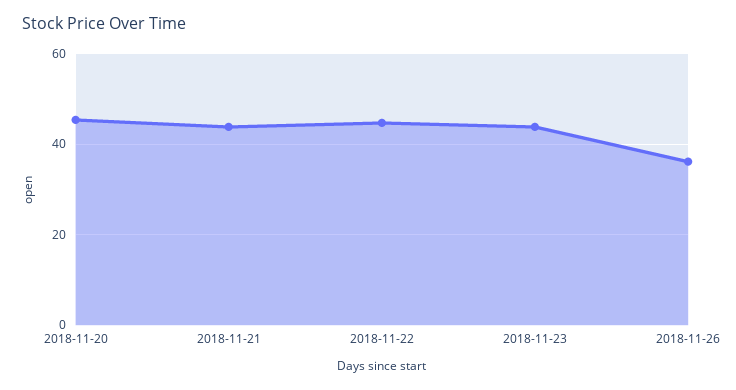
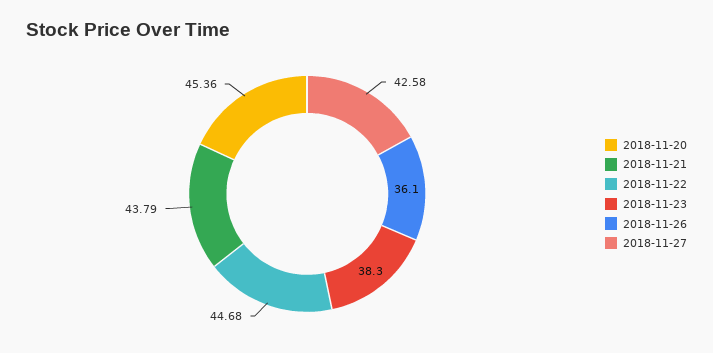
2018-11-23: 44 -> 38.3
2018-11-27: none -> 42.58

